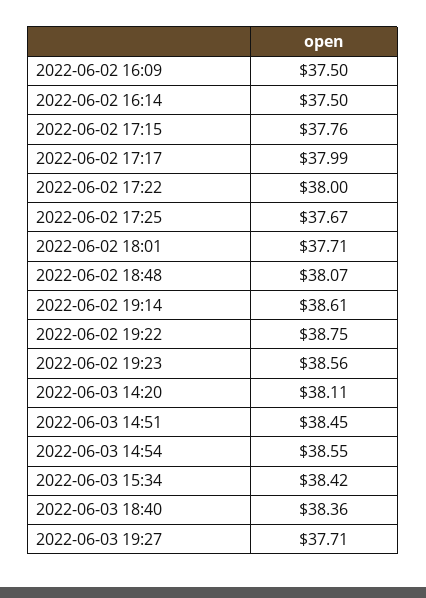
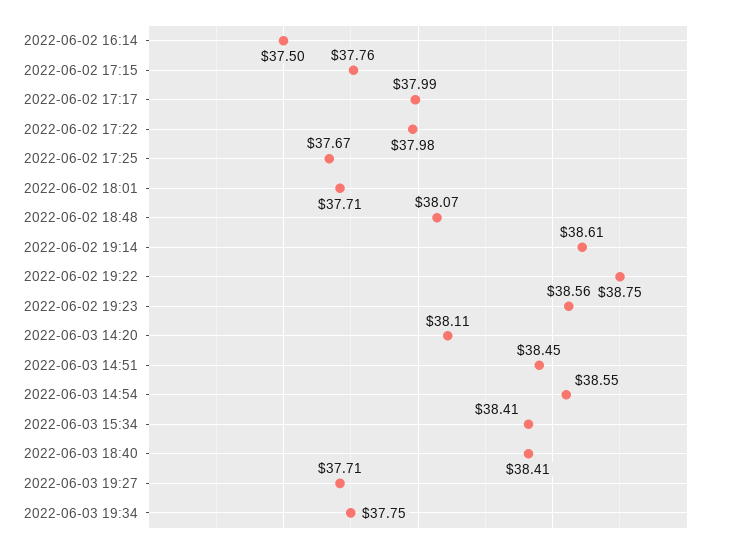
2022-06-02 16:09: 37.5 -> none
2022-06-02 17:22: 38 -> 37.98
2022-06-03 15:34: 38.42 -> 38.41
2022-06-03 18:40: 38.36 -> 38.41
2022-06-03 19:34: none -> 37.75

